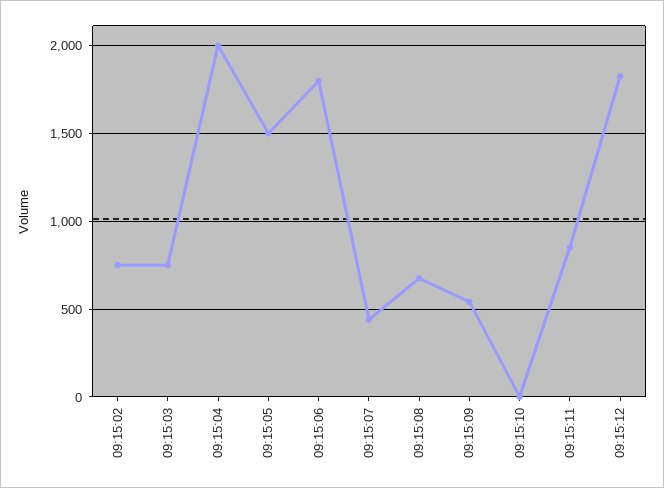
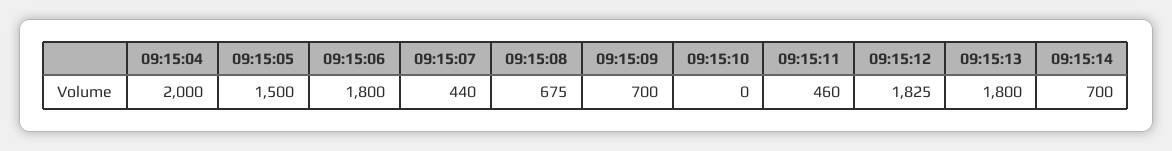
09:15:02: 750 -> none
09:15:03: 750 -> none
09:15:09: 550 -> 700
09:15:11: 850 -> 460
09:15:13: none -> 1800
09:15:14: none -> 700

